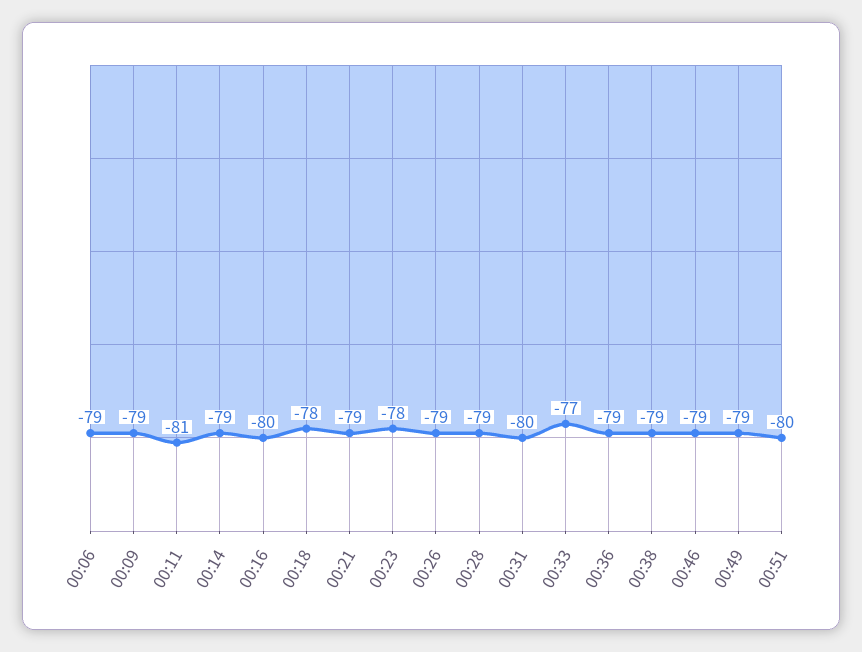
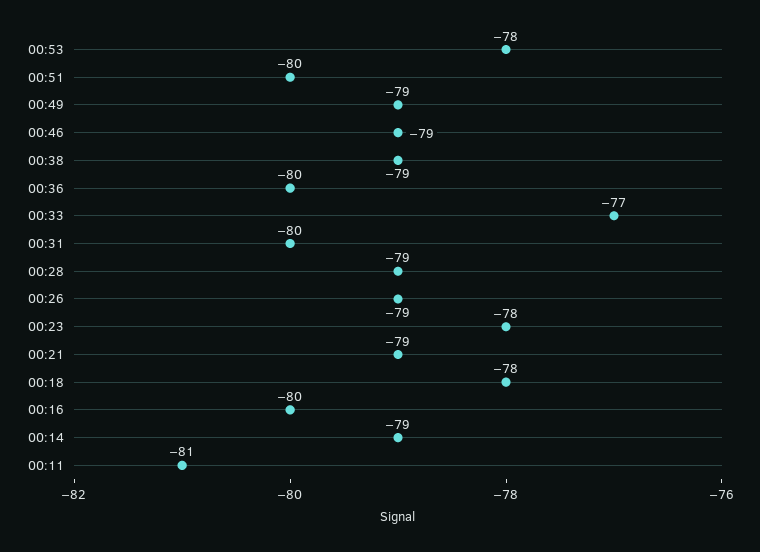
00:06: -79 -> none
00:09: -79 -> none
00:36: -79 -> -80
00:53: none -> -78

